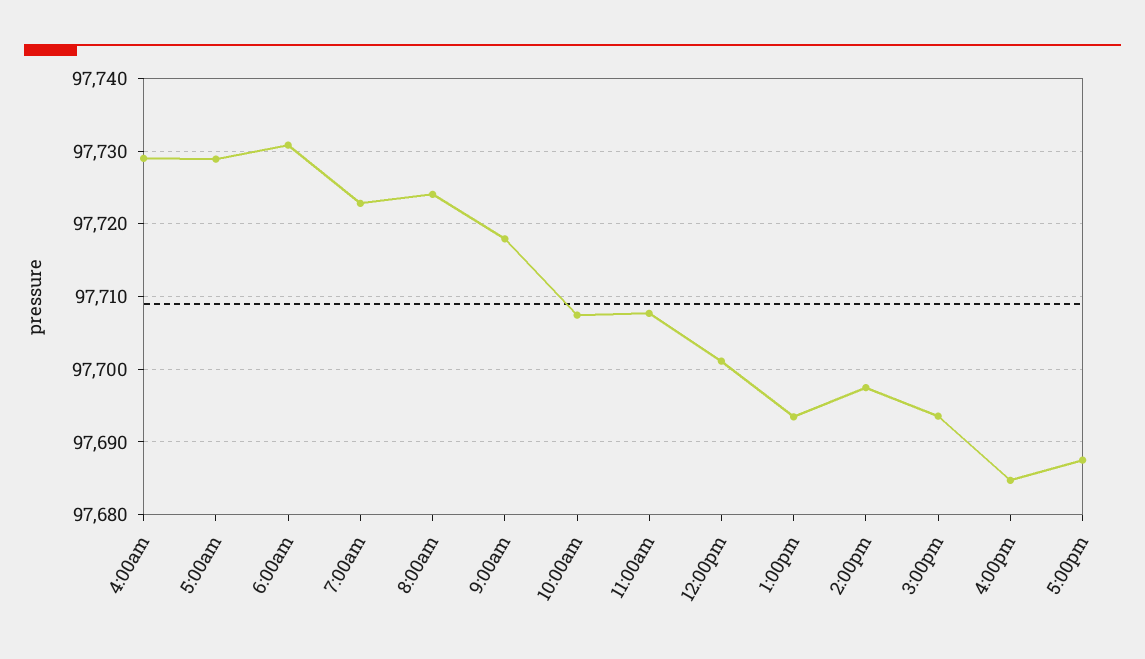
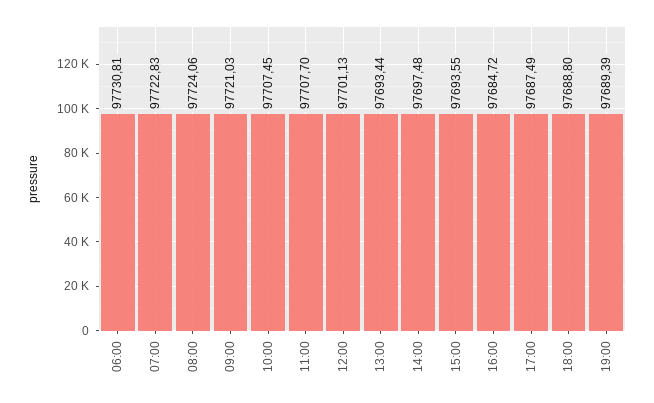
4:00am: 97729 -> none
5:00am: 97729 -> none
9:00am: 97718 -> 97721.03
18:00: none -> 97688.8
19:00: none -> 97689.39

